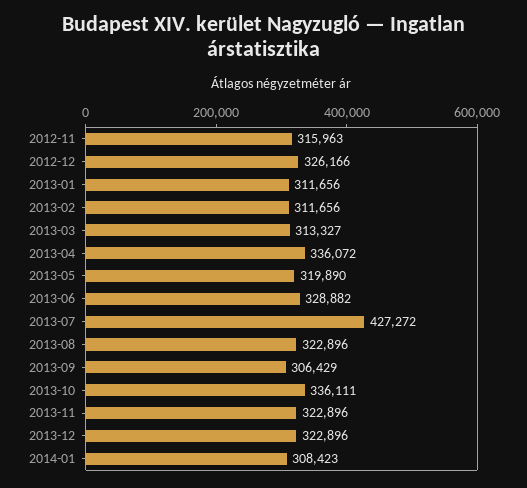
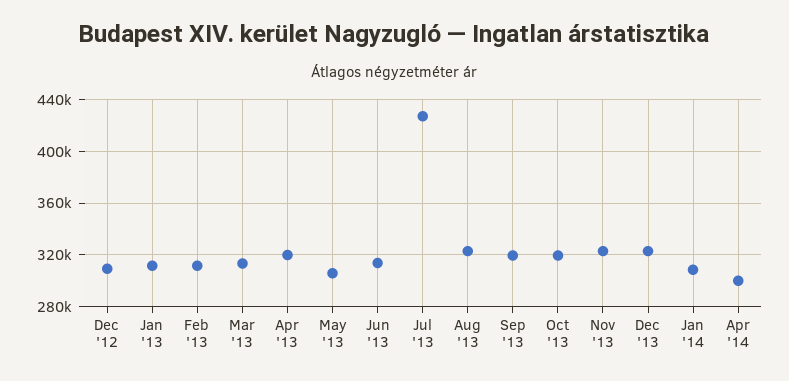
2012-11: 315963 -> none
2012-12: 326166 -> 310000
2013-04: 336072 -> 320000
2013-05: 319890 -> 305000
2013-06: 328882 -> 315000
2013-09: 306429 -> 320000
2013-10: 336111 -> 320000
Apr '14: none -> 300000

